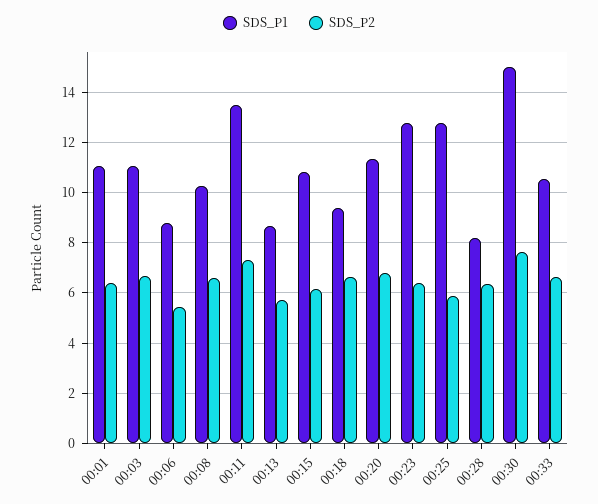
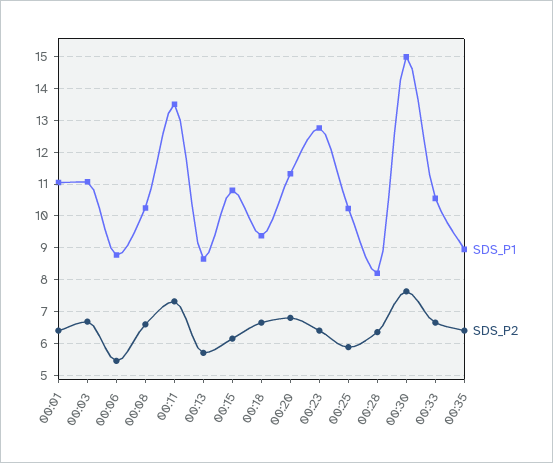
SDS_P1, 00:25: 12.75 -> 10.2
SDS_P1, 00:35: none -> 9
SDS_P2, 00:35: none -> 6.4

